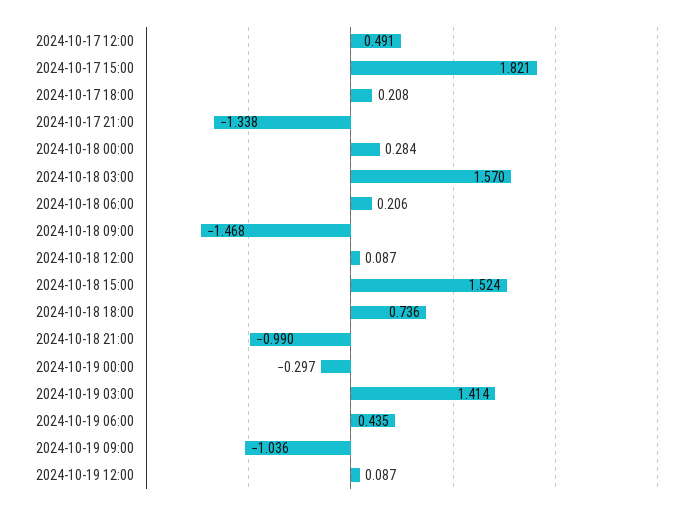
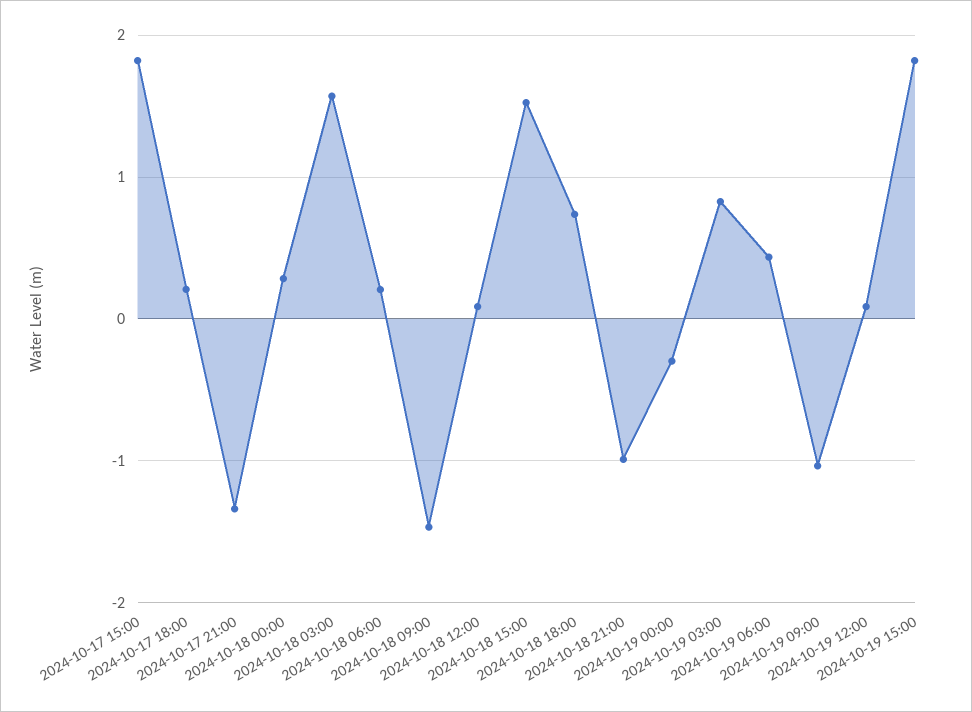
2024-10-17 12:00: 0.491 -> none
2024-10-19 03:00: 1.414 -> 0.8
2024-10-19 15:00: none -> 1.8

